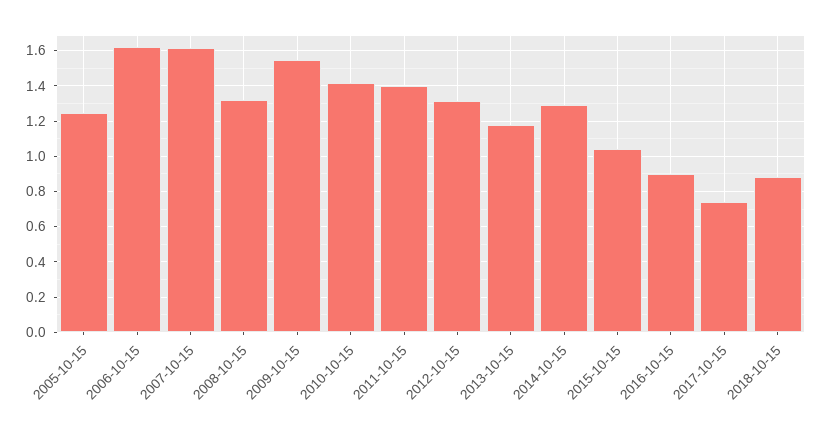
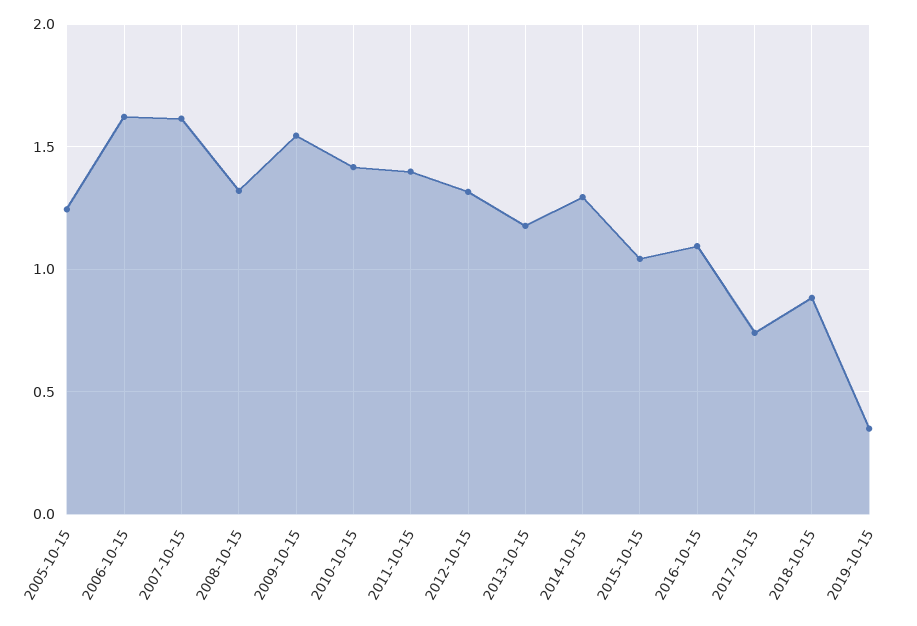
2016-10-15: 0.9 -> 1.1
2019-10-15: none -> 0.35

